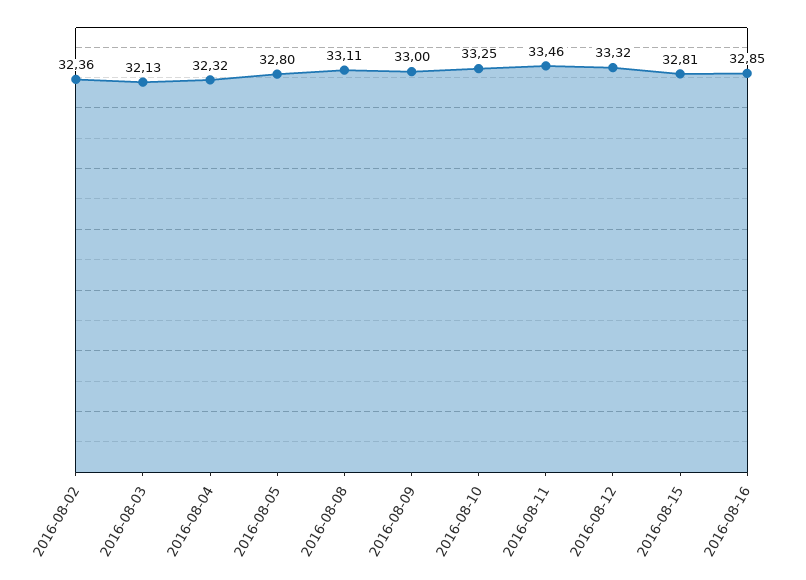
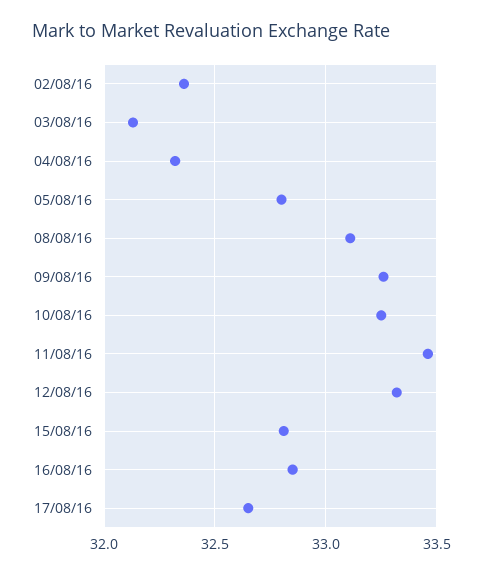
2016-08-09: 33 -> 33.25
17/08/16: none -> 32.65

